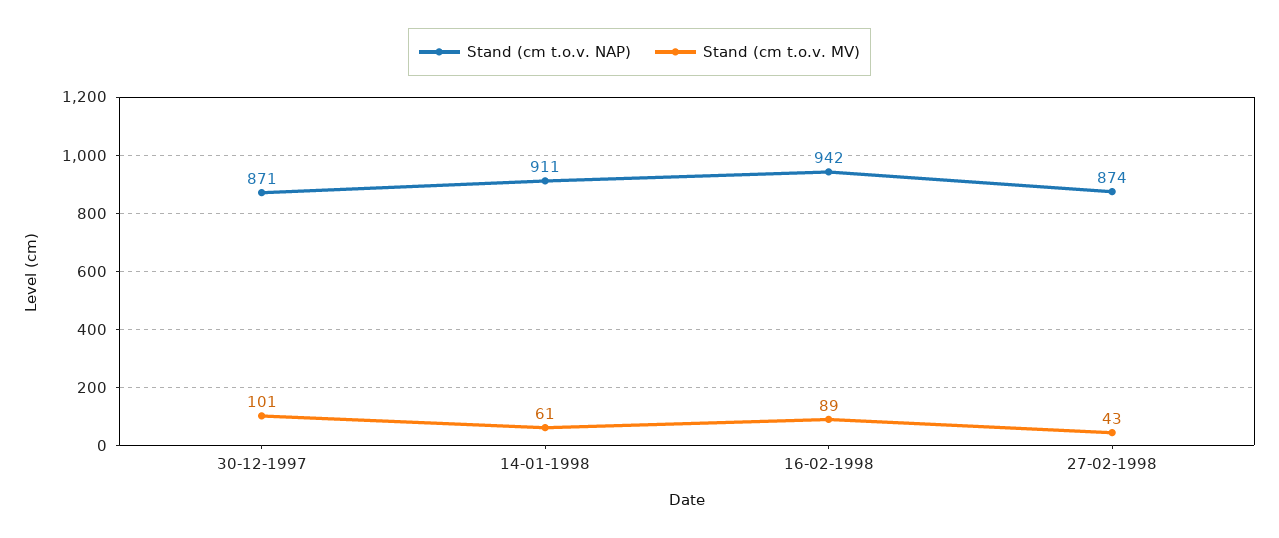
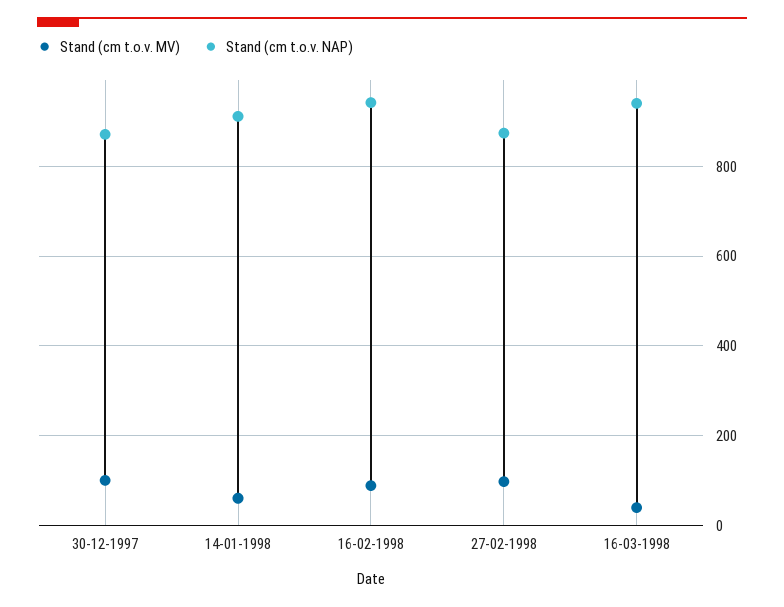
Stand (cm t.o.v. MV), 27-02-1998: 43 -> 100
Stand (cm t.o.v. MV), 16-03-1998: none -> 40
Stand (cm t.o.v. NAP), 16-03-1998: none -> 940

